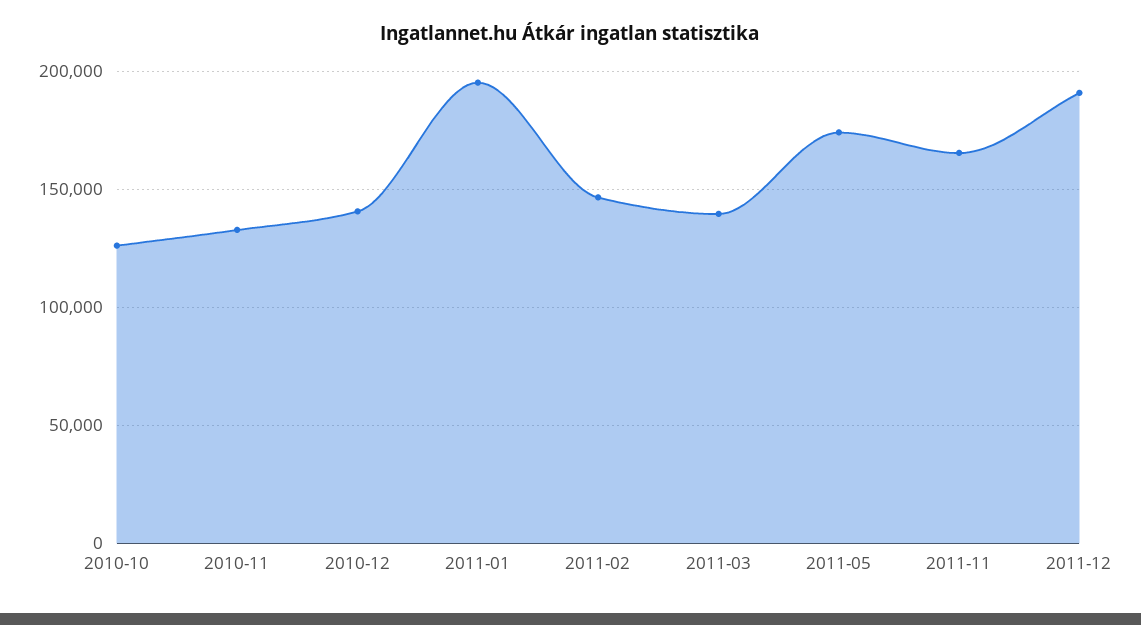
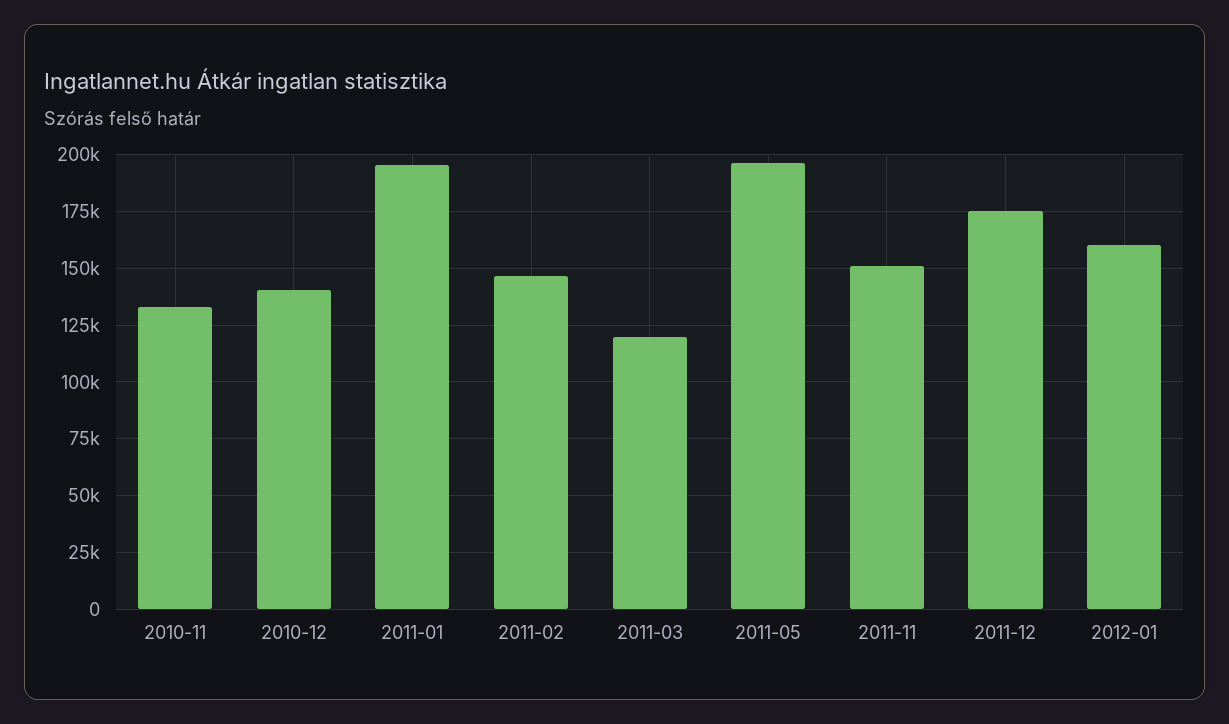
2010-10: 125000 -> none
2011-03: 140000 -> 120000
2011-05: 175000 -> 195000
2011-11: 165000 -> 150000
2011-12: 190000 -> 175000
2012-01: none -> 160000

